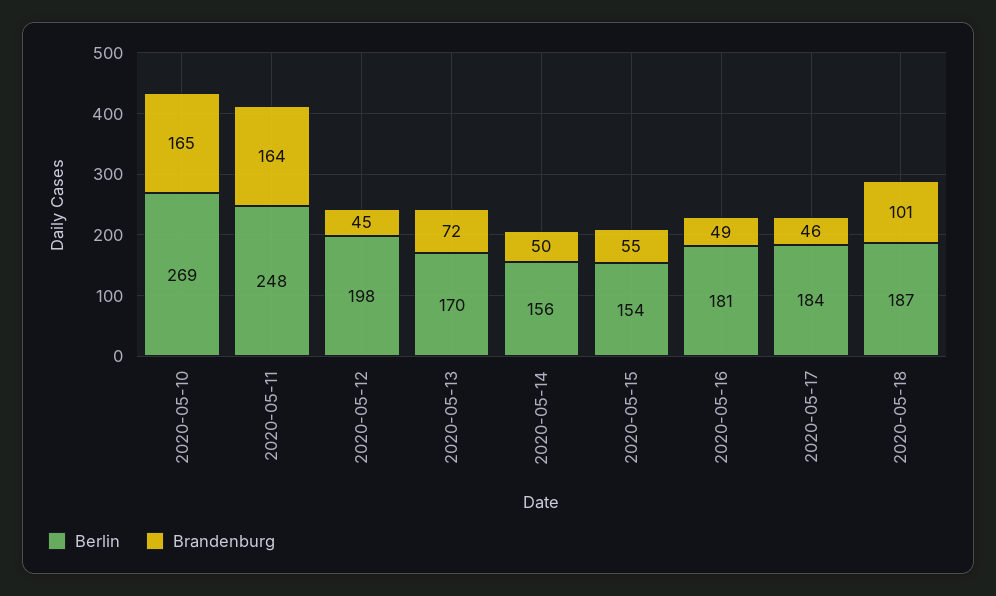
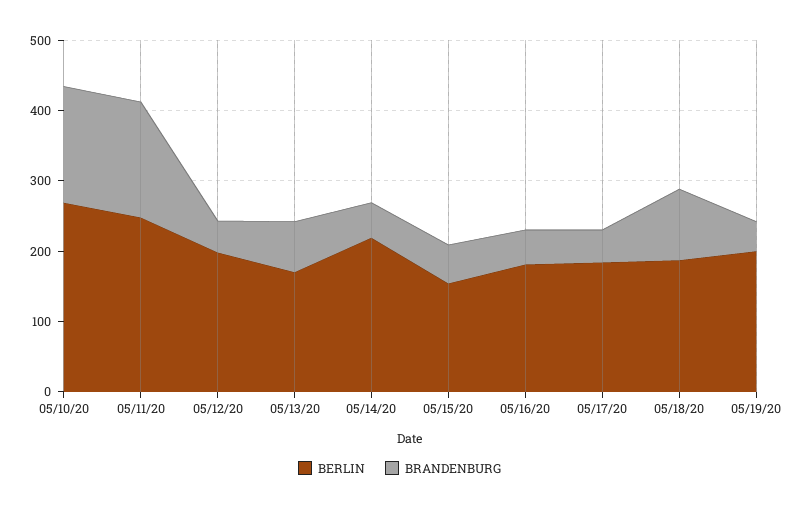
Berlin, 2020-05-14: 156 -> 220
Berlin, 05/19/20: none -> 200
Brandenburg, 05/19/20: none -> 40

